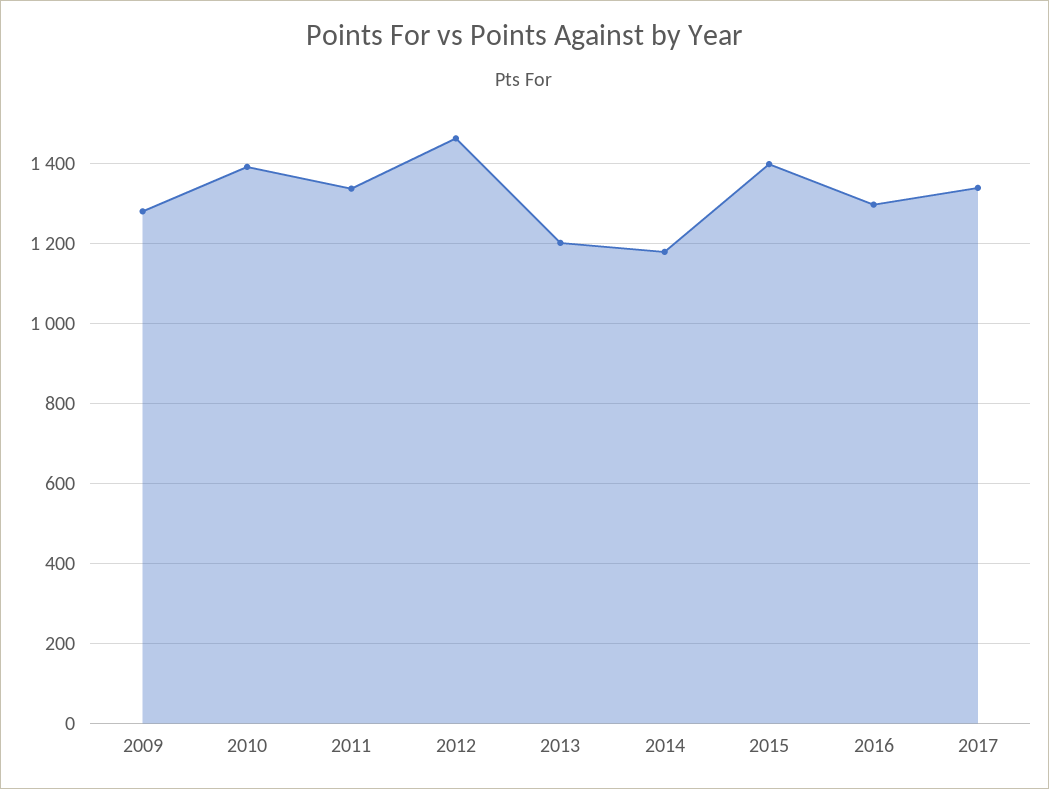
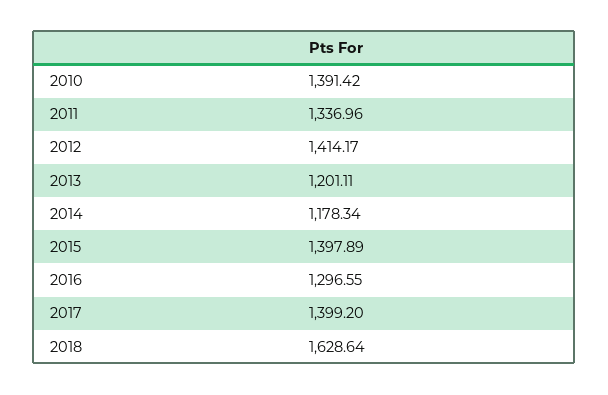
2009: 1280 -> none
2012: 1460 -> 1414.17
2017: 1340 -> 1399.2
2018: none -> 1628.64

